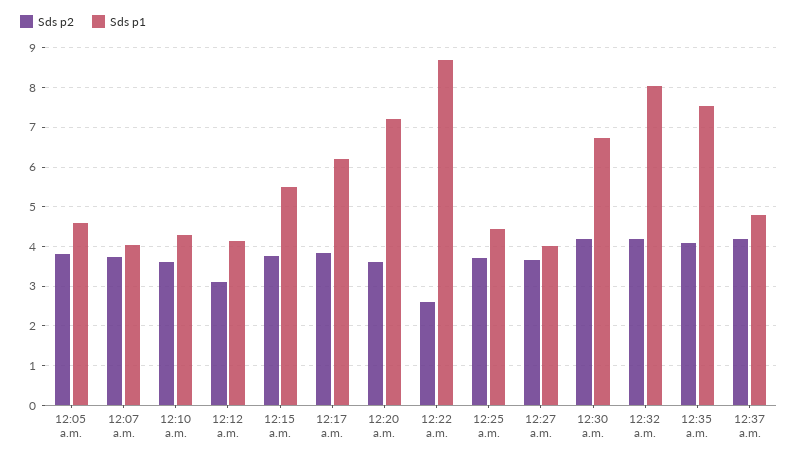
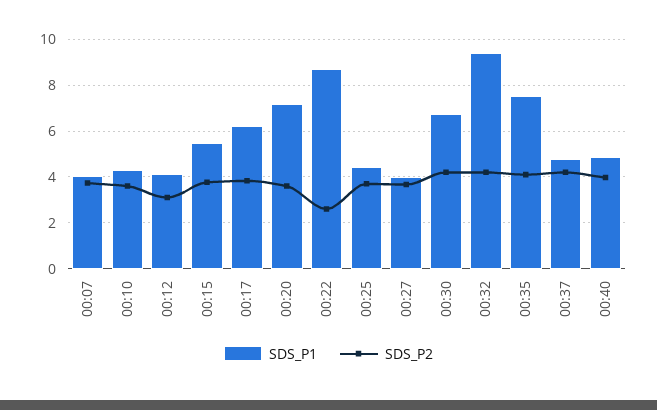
Sds p2, 12:05 a.m.: 3.8 -> none
Sds p1, 12:05 a.m.: 4.6 -> none
Sds p1, 12:32 a.m.: 8 -> 9.5
Sds p1, 00:40: none -> 5
Sds p2, 00:40: none -> 4

